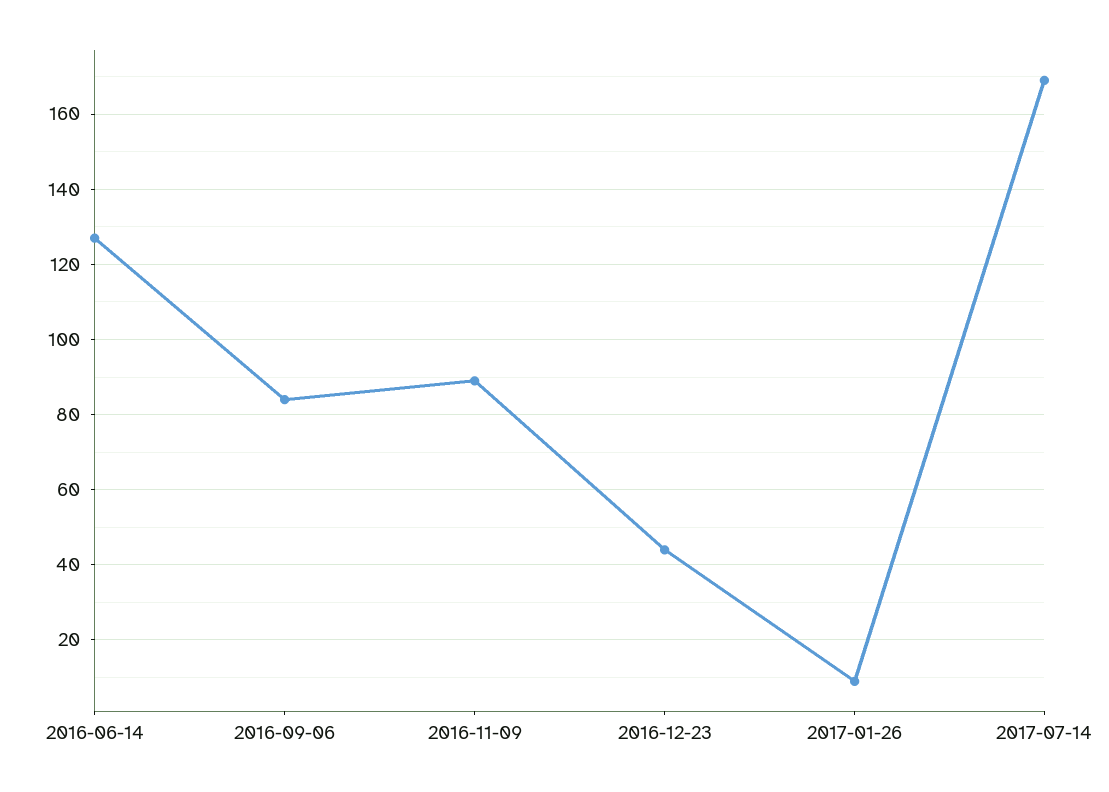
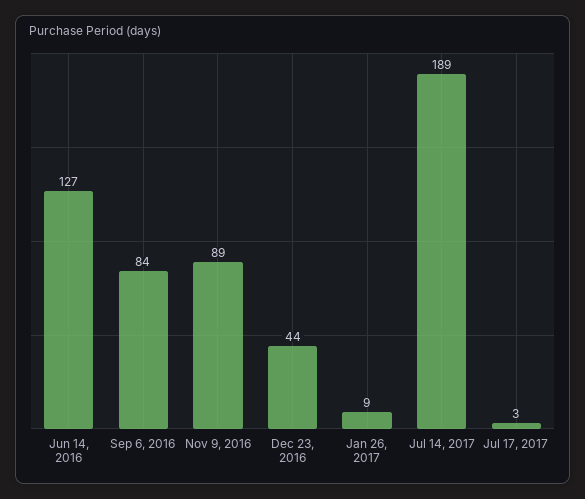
2017-07-14: 170 -> 189
Jul 17, 2017: none -> 3

